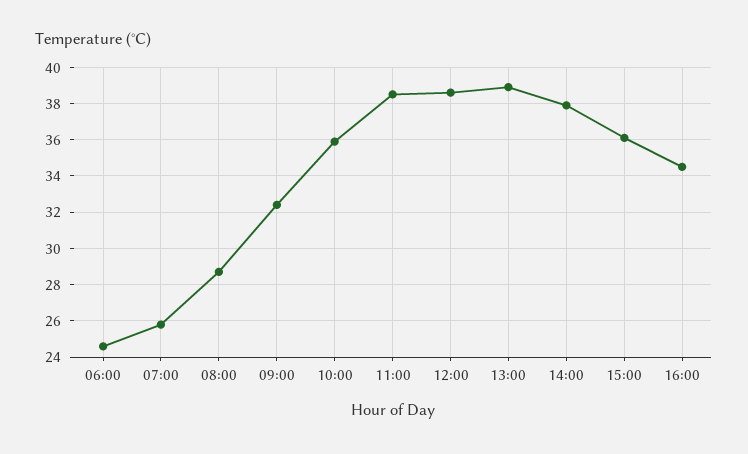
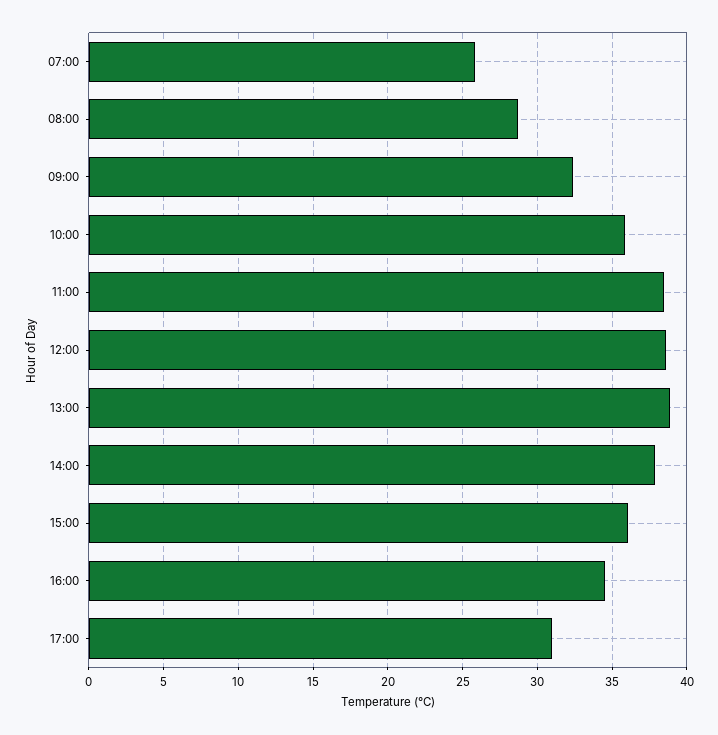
06:00: 24.5 -> none
17:00: none -> 31

